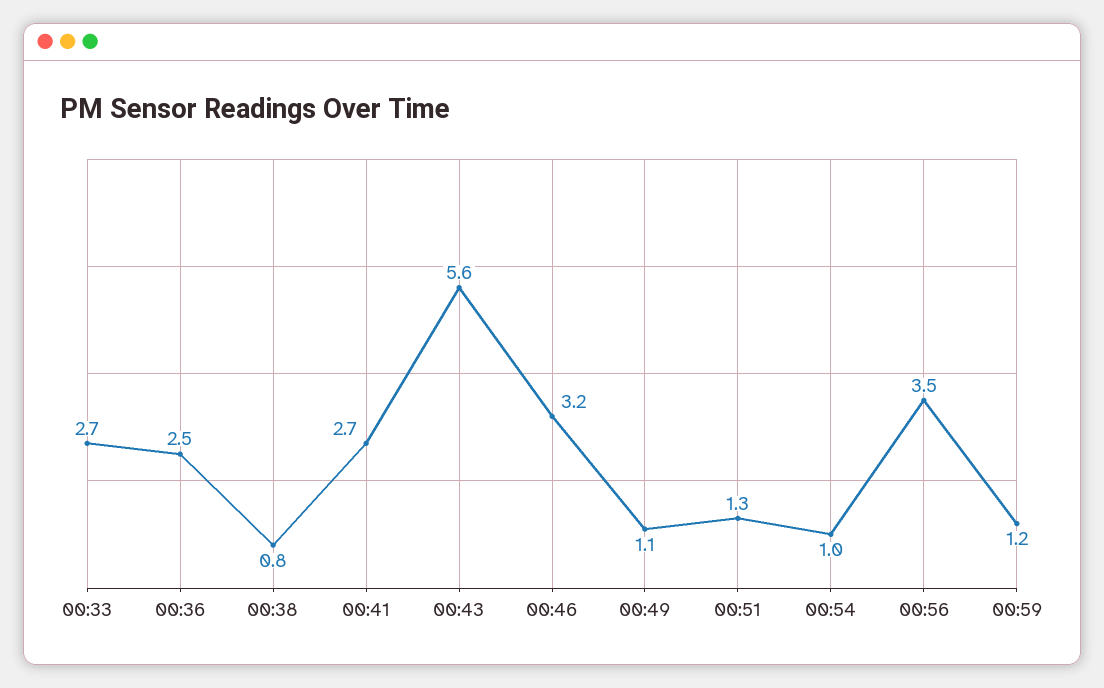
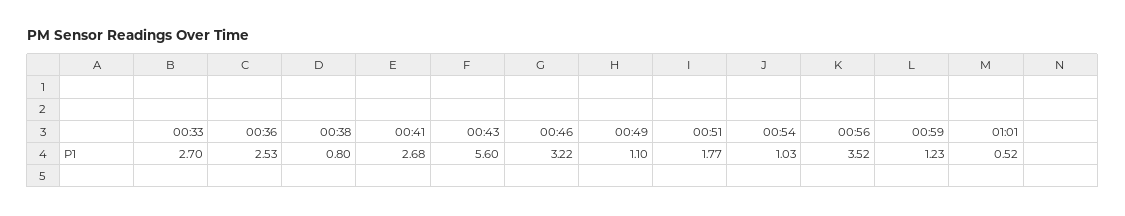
00:51: 1.3 -> 1.77
01:01: none -> 0.52

